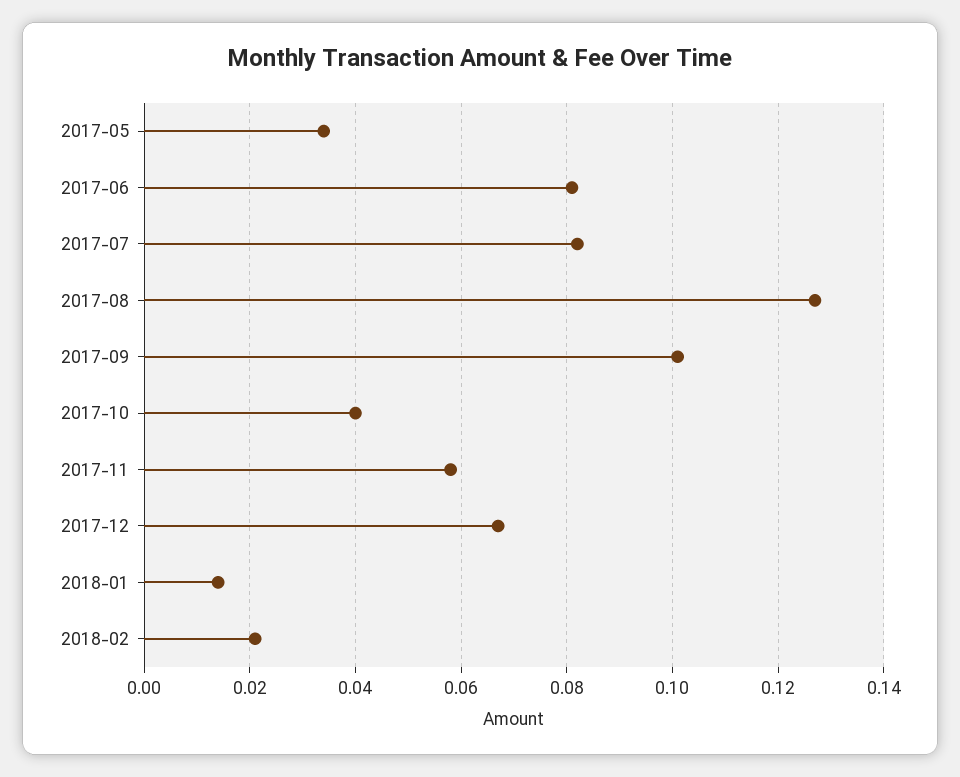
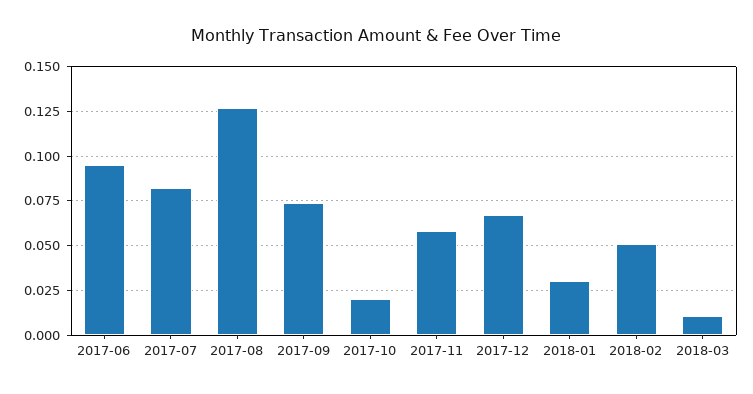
2017-05: 0.035 -> none
2017-06: 0.08 -> 0.095
2017-09: 0.1 -> 0.075
2017-10: 0.04 -> 0.02
2018-01: 0.015 -> 0.03
2018-02: 0.02 -> 0.05
2018-03: none -> 0.01

